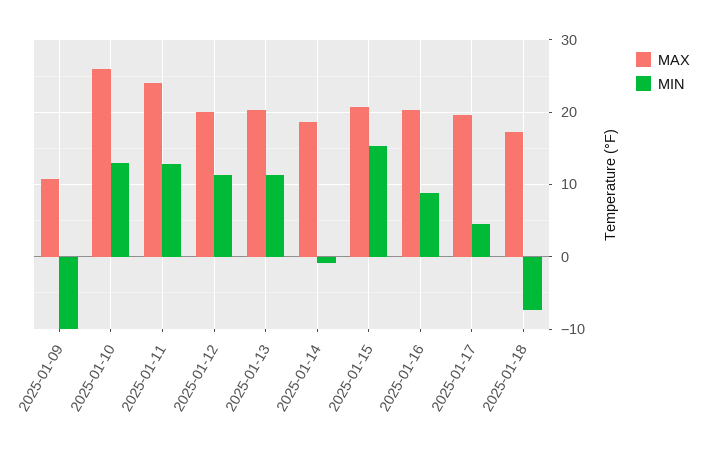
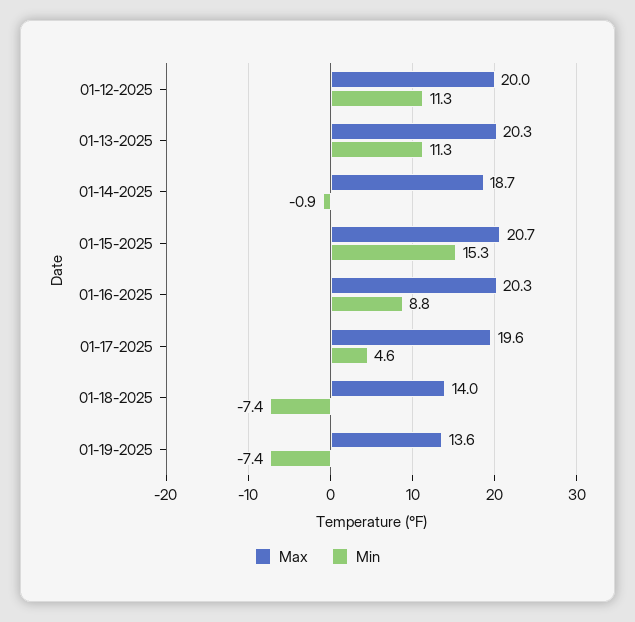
MAX, 2025-01-09: 11 -> none
MIN, 2025-01-09: -10 -> none
MAX, 2025-01-10: 26 -> none
MIN, 2025-01-10: 13 -> none
MAX, 2025-01-11: 24 -> none
MIN, 2025-01-11: 13 -> none
MAX, 2025-01-18: 17 -> 14
MAX, 01-19-2025: none -> 13.6
MIN, 01-19-2025: none -> -7.4

